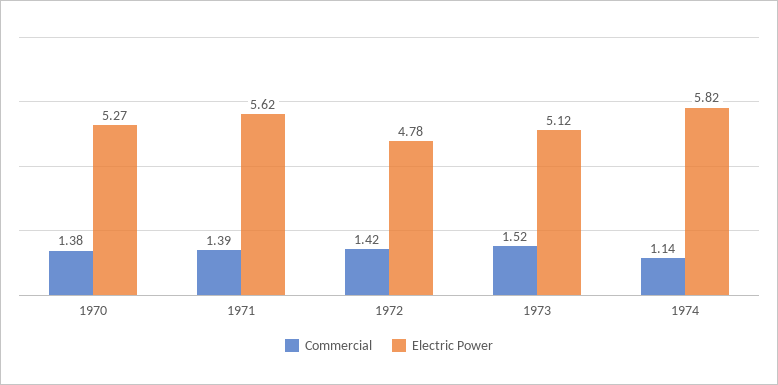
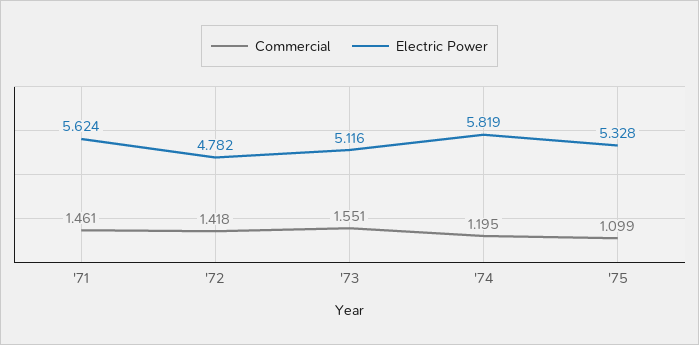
Commercial, 1970: 1.38 -> none
Electric Power, 1970: 5.27 -> none
Commercial, 1971: 1.39 -> 1.461
Commercial, 1973: 1.52 -> 1.551
Commercial, 1974: 1.14 -> 1.195
Commercial, '75: none -> 1.099
Electric Power, '75: none -> 5.328

